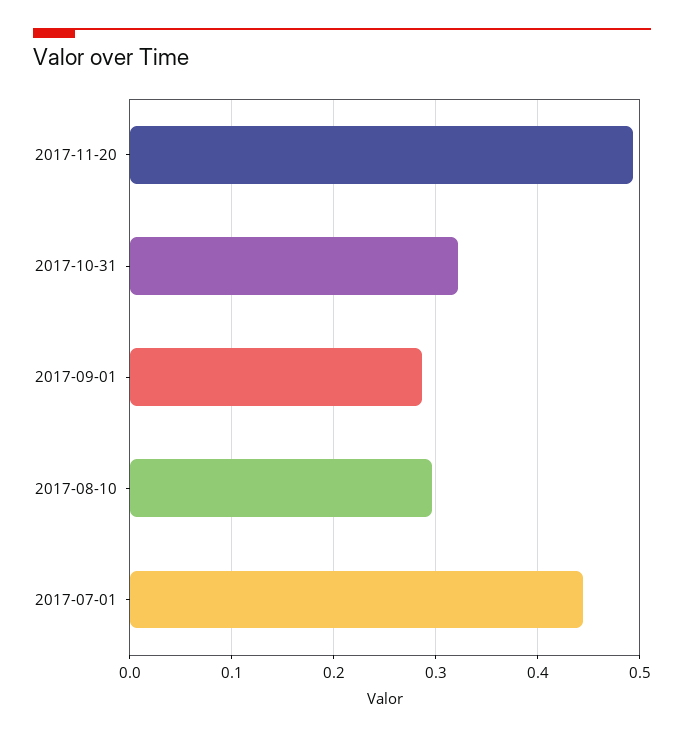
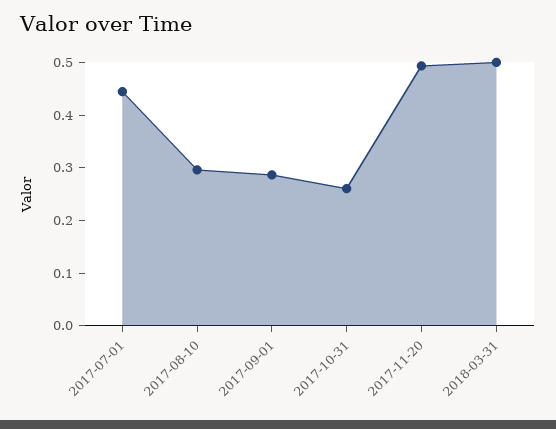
2017-10-31: 0.32 -> 0.26
2018-03-31: none -> 0.5

